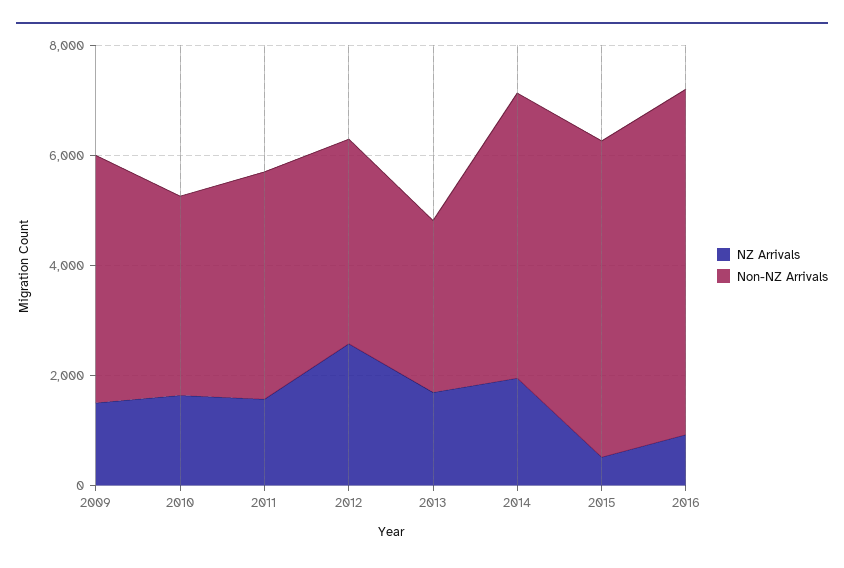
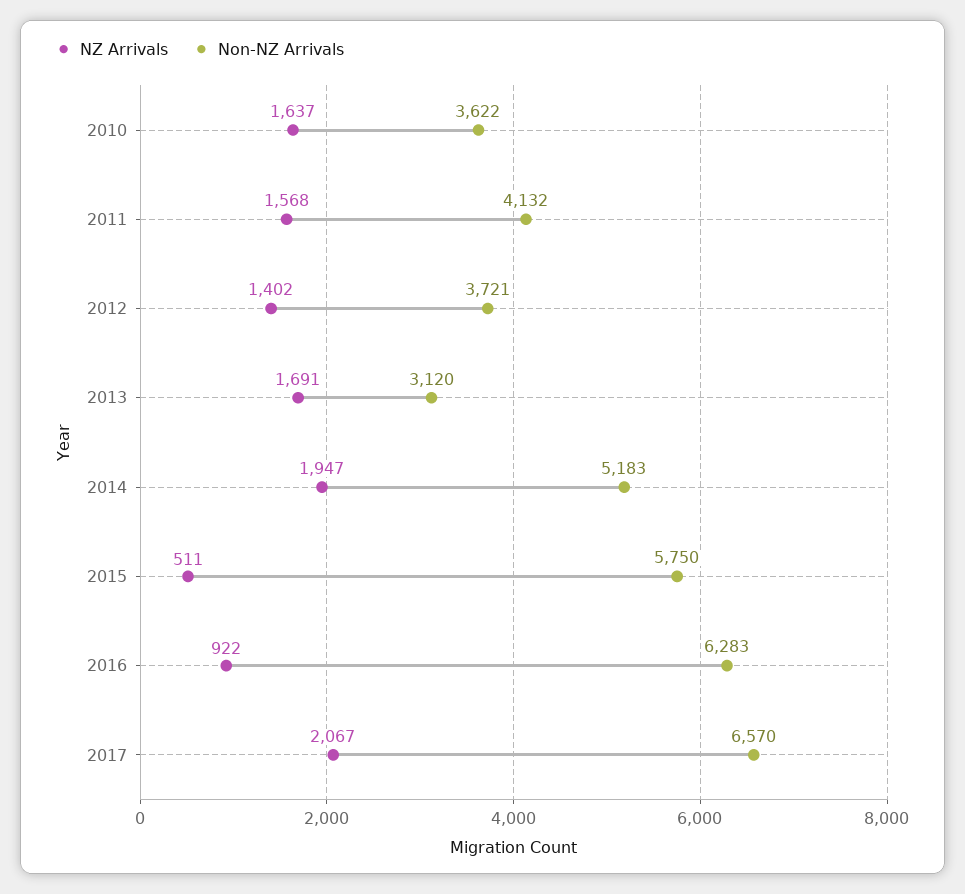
NZ Arrivals, 2009: 1500 -> none
Non-NZ Arrivals, 2009: 4500 -> none
NZ Arrivals, 2012: 2500 -> 1402
NZ Arrivals, 2017: none -> 2067
Non-NZ Arrivals, 2017: none -> 6570

